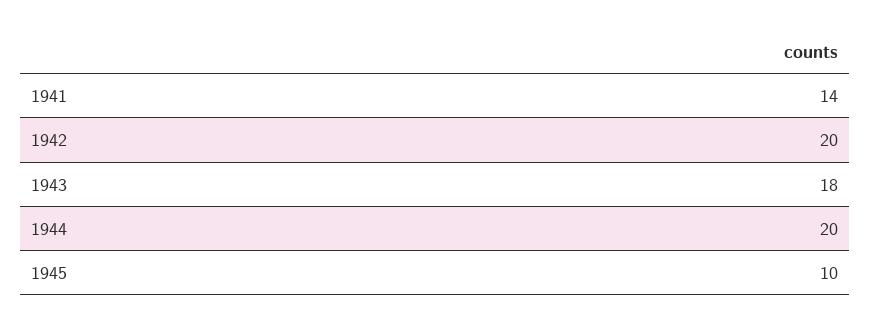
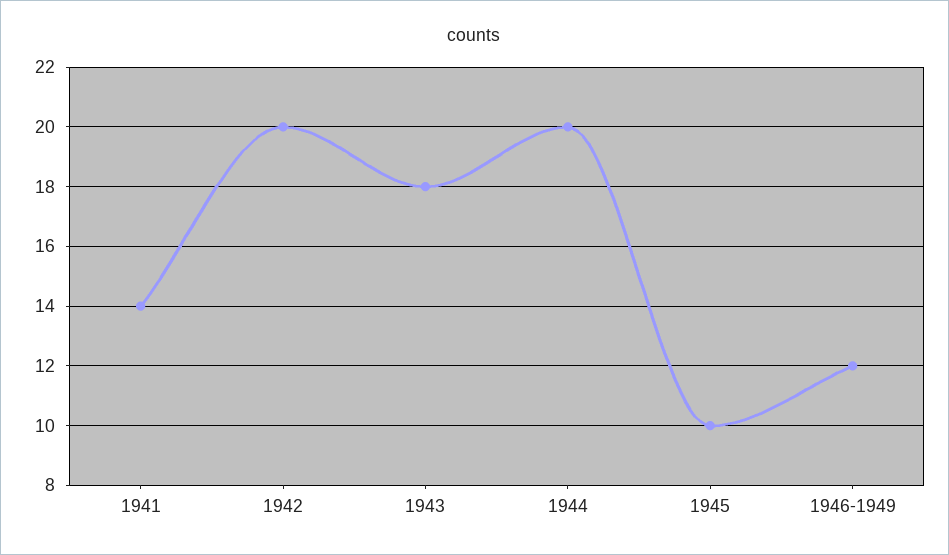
1946-1949: none -> 12

